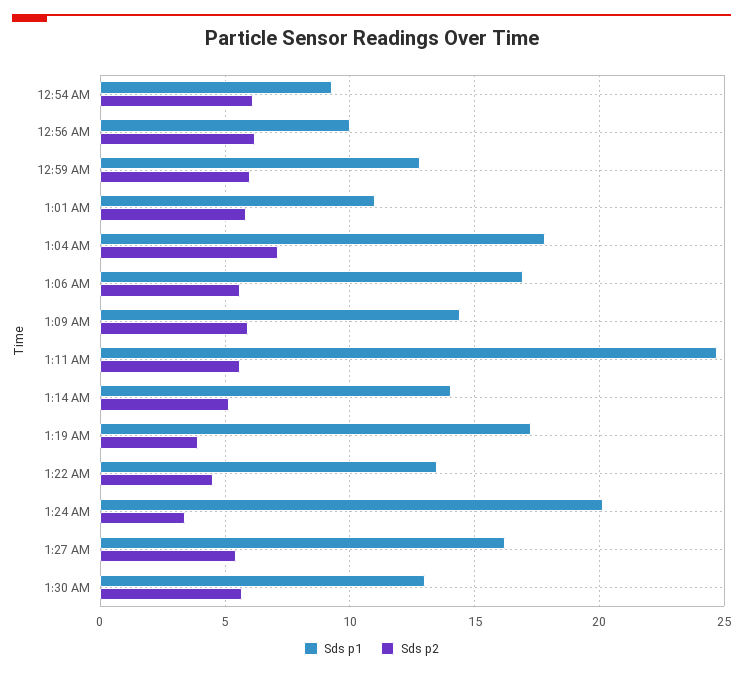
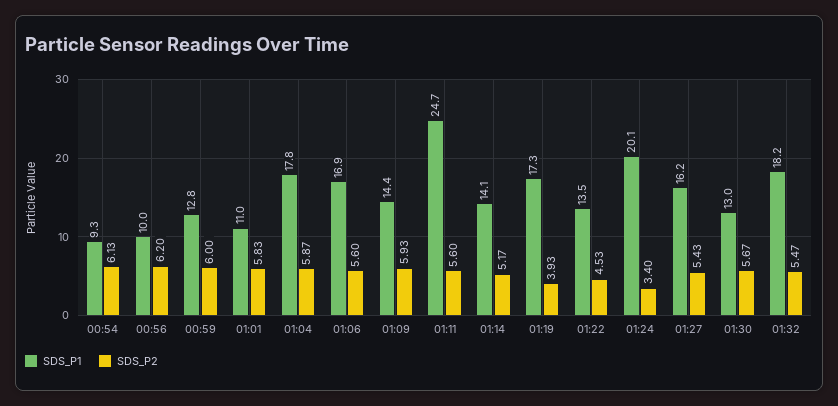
Sds p2, 1:04 AM: 7 -> 5.87
Sds p1, 01:32: none -> 18.2
Sds p2, 01:32: none -> 5.47

